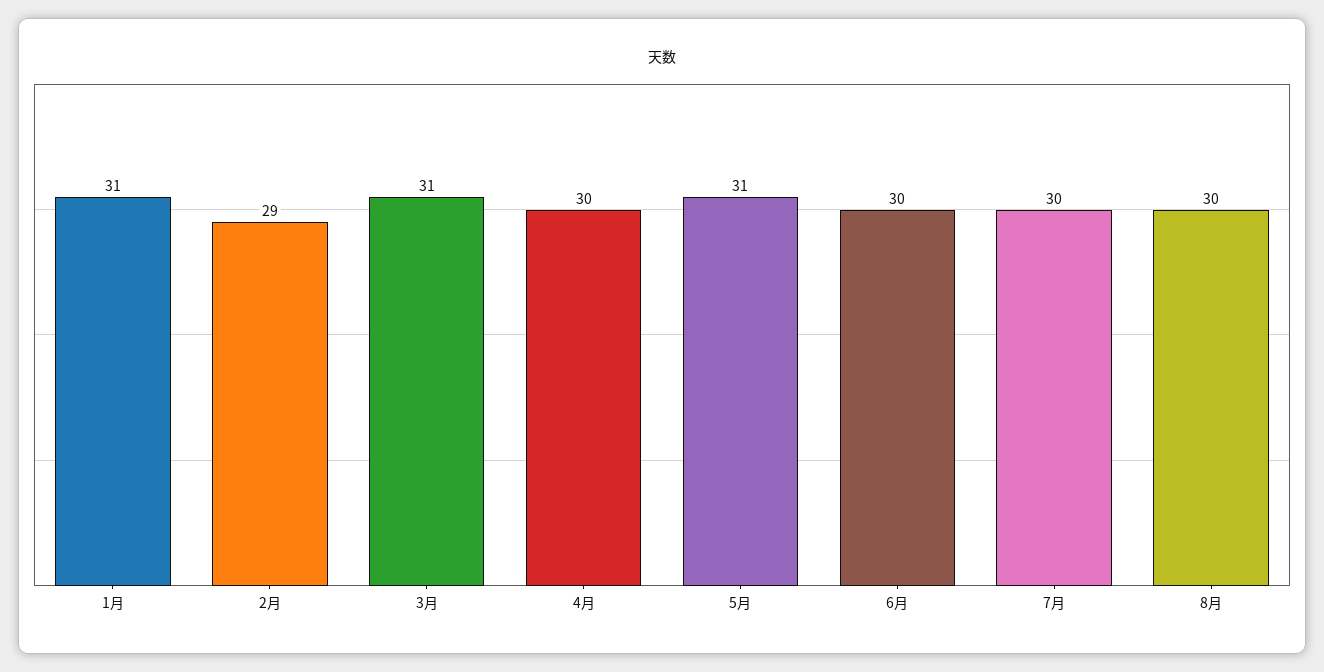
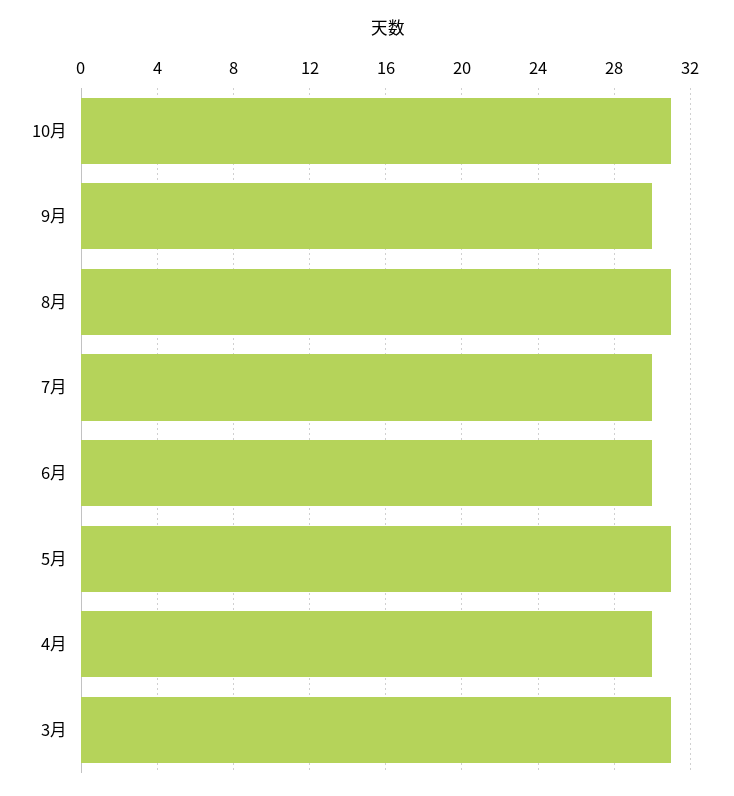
1月: 31 -> none
2月: 29 -> none
8月: 30 -> 31
10月: none -> 31
9月: none -> 30

